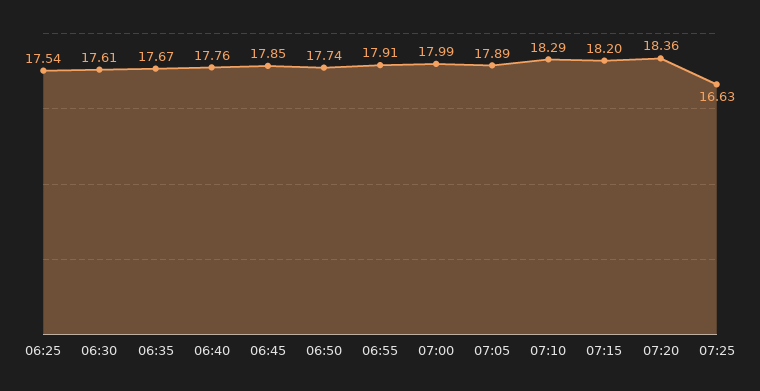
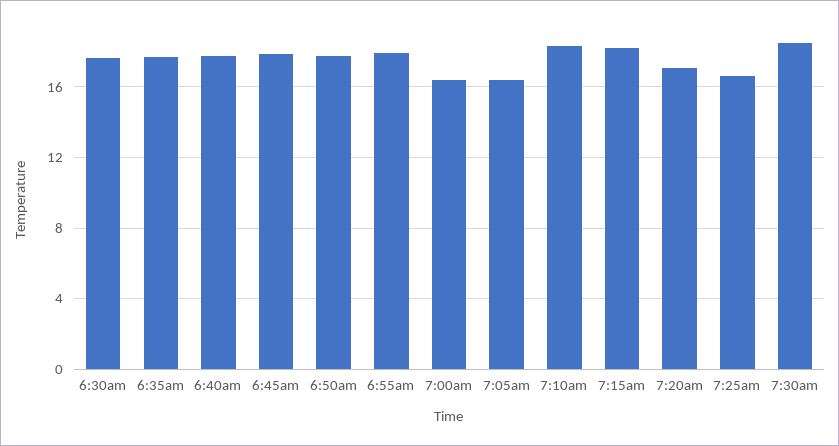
06:25: 17.54 -> none
07:00: 17.99 -> 16.5
07:05: 17.89 -> 16.5
07:20: 18.36 -> 17
7:30am: none -> 18.5

